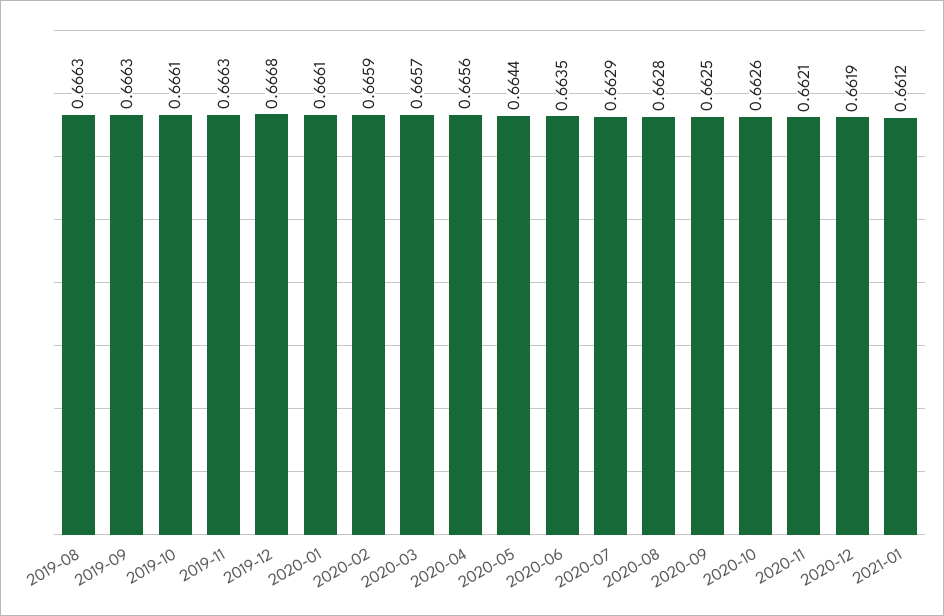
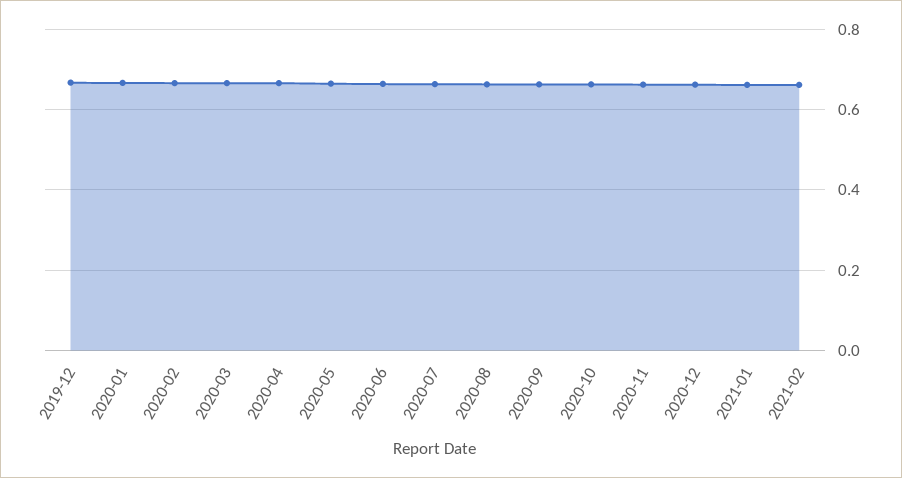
2019-08: 0.6663 -> none
2019-09: 0.6663 -> none
2019-10: 0.6661 -> none
2019-11: 0.6663 -> none
2021-02: none -> 0.66

